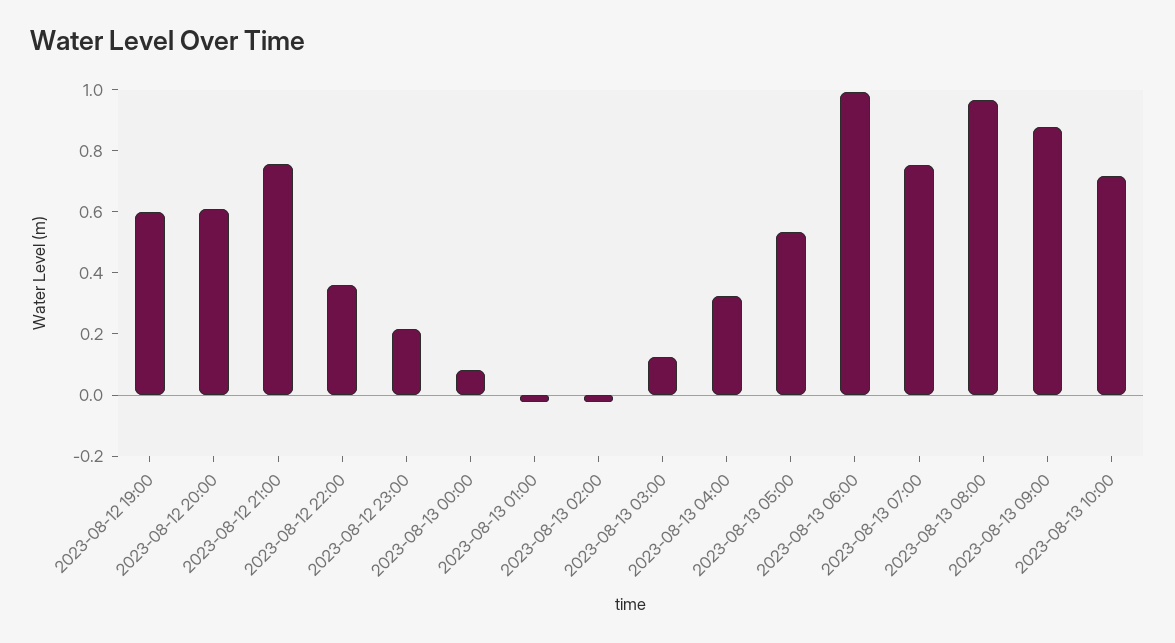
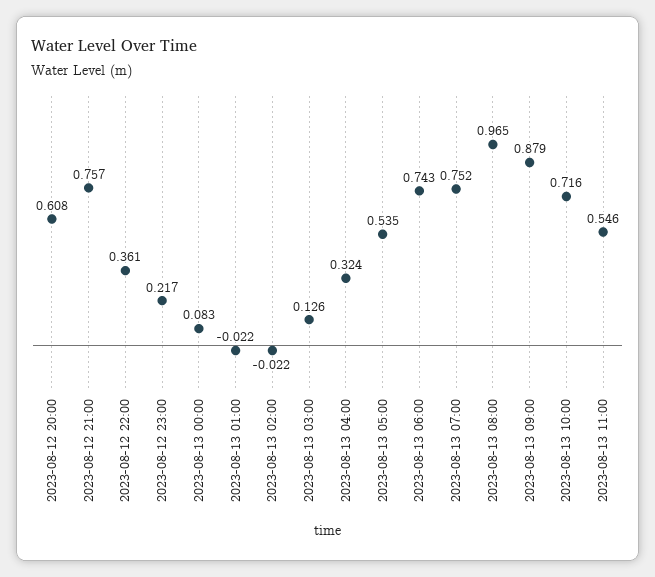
2023-08-12 19:00: 0.6 -> none
2023-08-13 06:00: 1 -> 0.743
2023-08-13 11:00: none -> 0.546

